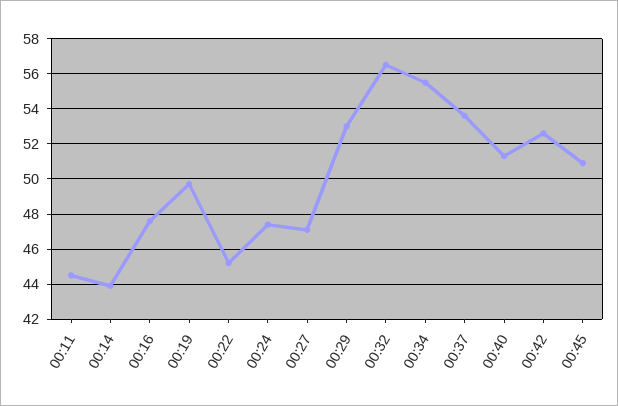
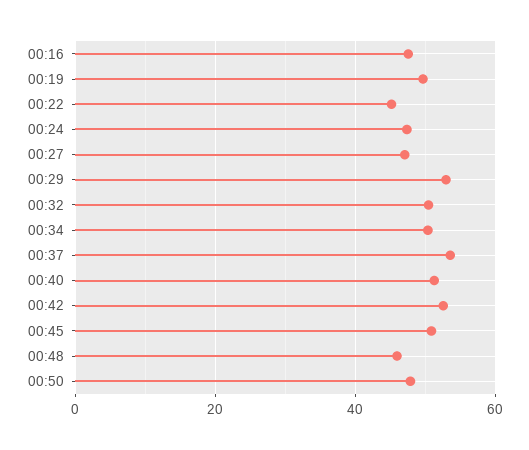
00:11: 44.5 -> none
00:14: 44 -> none
00:32: 56.5 -> 50
00:34: 55.5 -> 50
00:48: none -> 46
00:50: none -> 48

